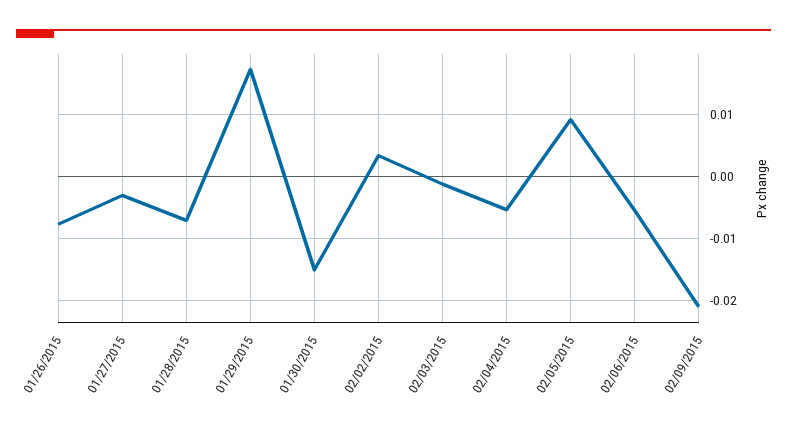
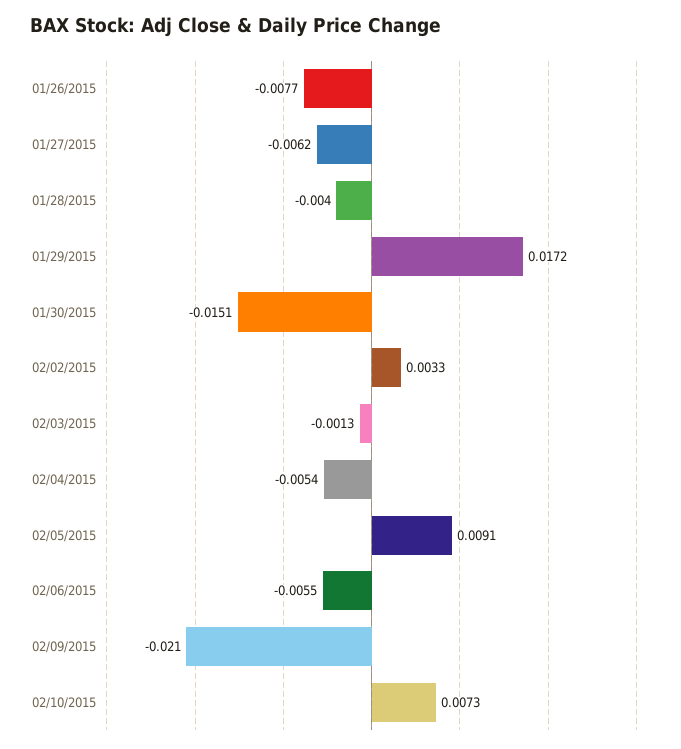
01/27/2015: -0.003 -> -0.0062
01/28/2015: -0.007 -> -0.004
02/10/2015: none -> 0.0073

